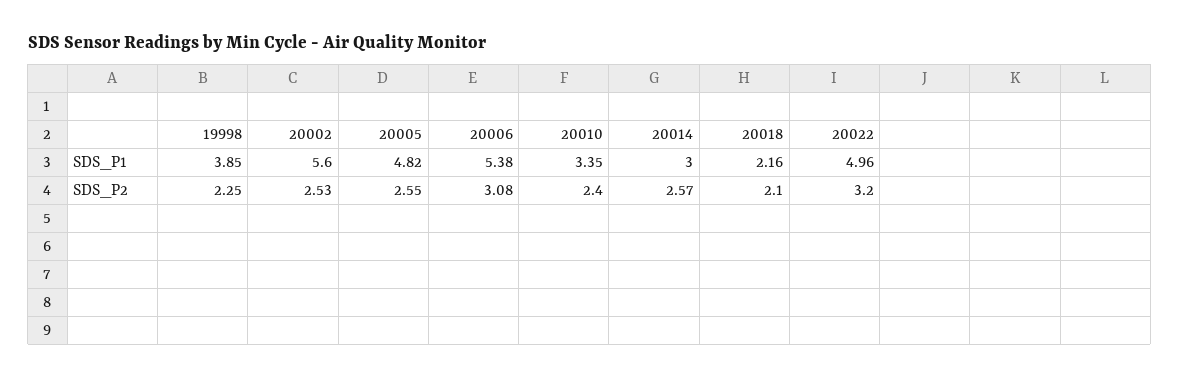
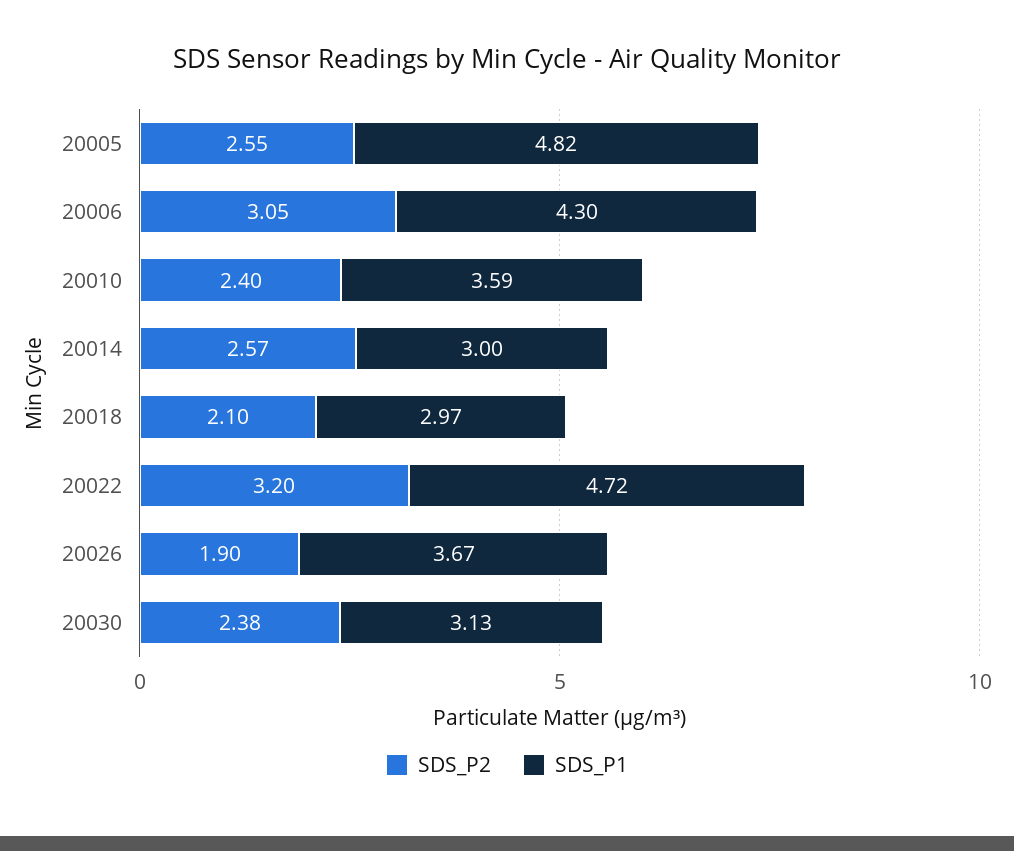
SDS_P1, 19998: 3.85 -> none
SDS_P1, 20002: 5.6 -> none
SDS_P1, 20006: 5.38 -> 4.3
SDS_P1, 20010: 3.35 -> 3.59
SDS_P1, 20018: 2.16 -> 2.97
SDS_P1, 20022: 4.96 -> 4.72
SDS_P2, 19998: 2.25 -> none
SDS_P2, 20002: 2.53 -> none
SDS_P2, 20006: 3.08 -> 3.05
SDS_P2, 20026: none -> 1.9
SDS_P1, 20026: none -> 3.67
SDS_P2, 20030: none -> 2.38
SDS_P1, 20030: none -> 3.13

